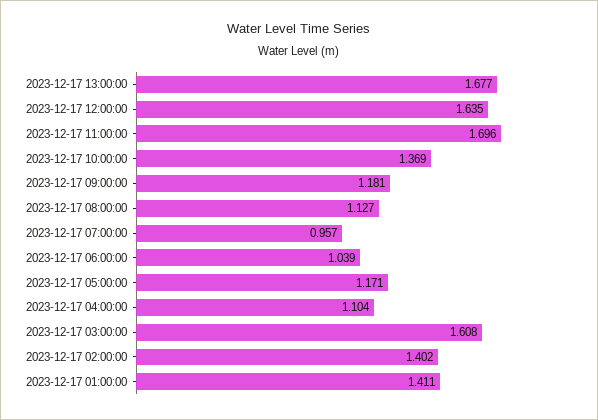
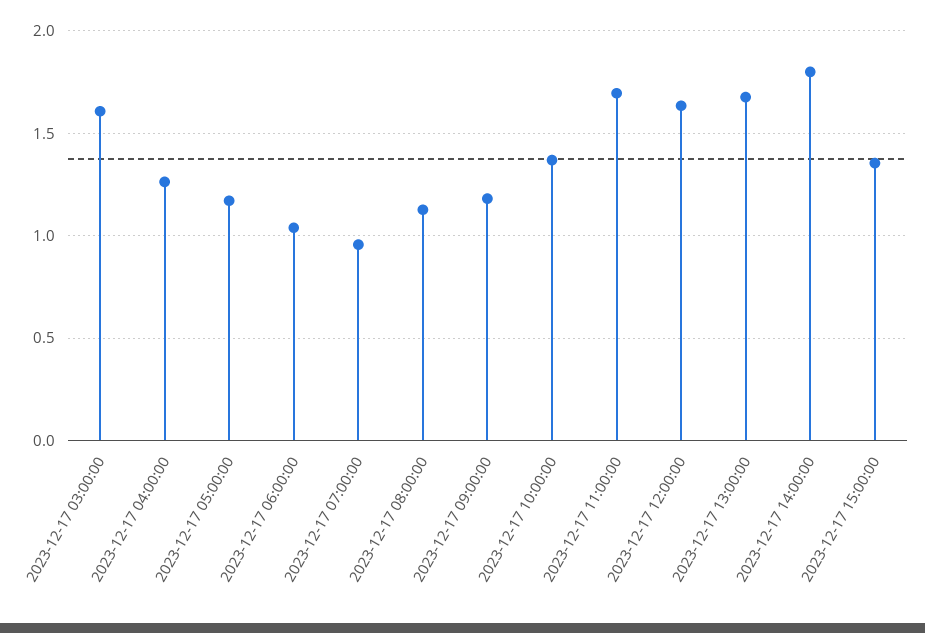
2023-12-17 04:00:00: 1.104 -> 1.25
2023-12-17 02:00:00: 1.402 -> none
2023-12-17 01:00:00: 1.411 -> none
2023-12-17 14:00:00: none -> 1.8
2023-12-17 15:00:00: none -> 1.35

